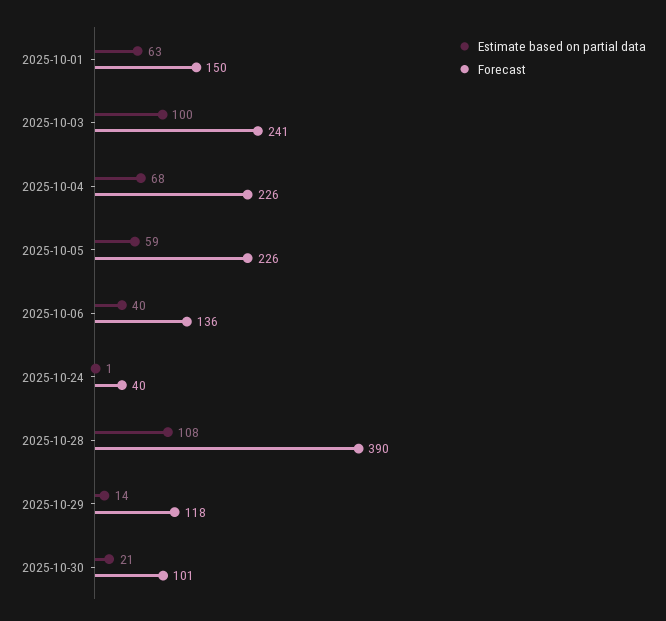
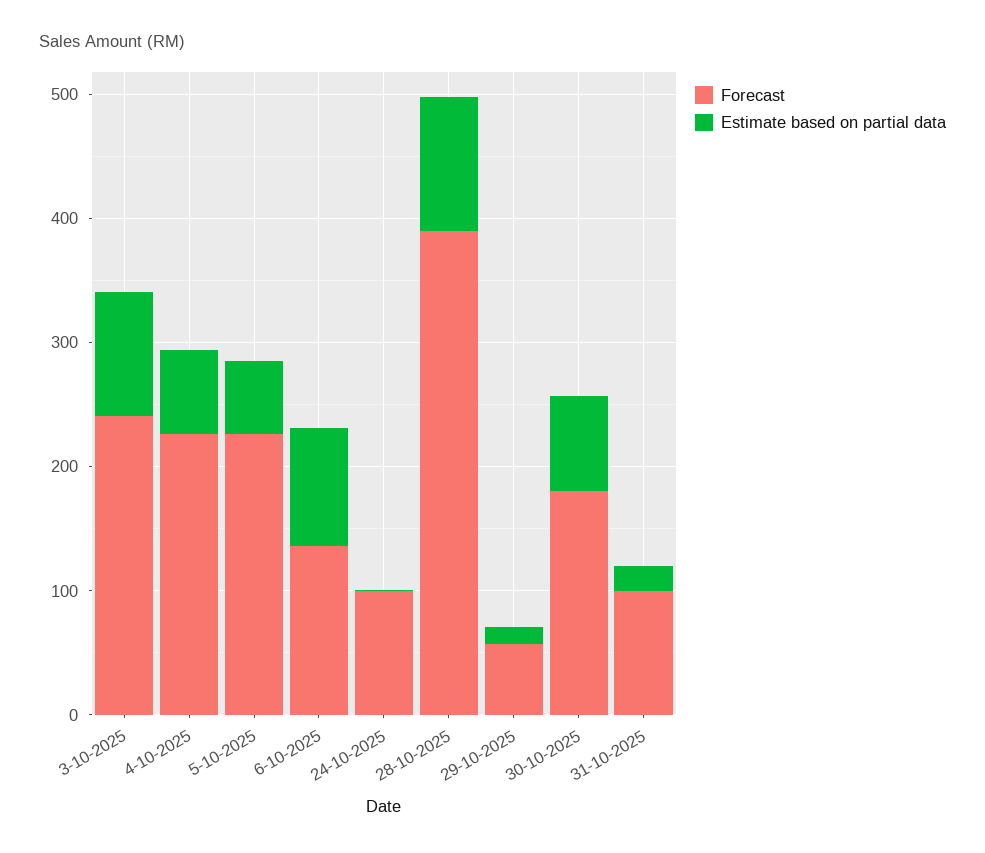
Estimate based on partial data, 2025-10-01: 63 -> none
Forecast, 2025-10-01: 150 -> none
Estimate based on partial data, 2025-10-06: 40 -> 100
Forecast, 2025-10-24: 40 -> 100
Forecast, 2025-10-29: 118 -> 60
Estimate based on partial data, 2025-10-30: 21 -> 80
Forecast, 2025-10-30: 101 -> 180
Forecast, 31-10-2025: none -> 100
Estimate based on partial data, 31-10-2025: none -> 20

